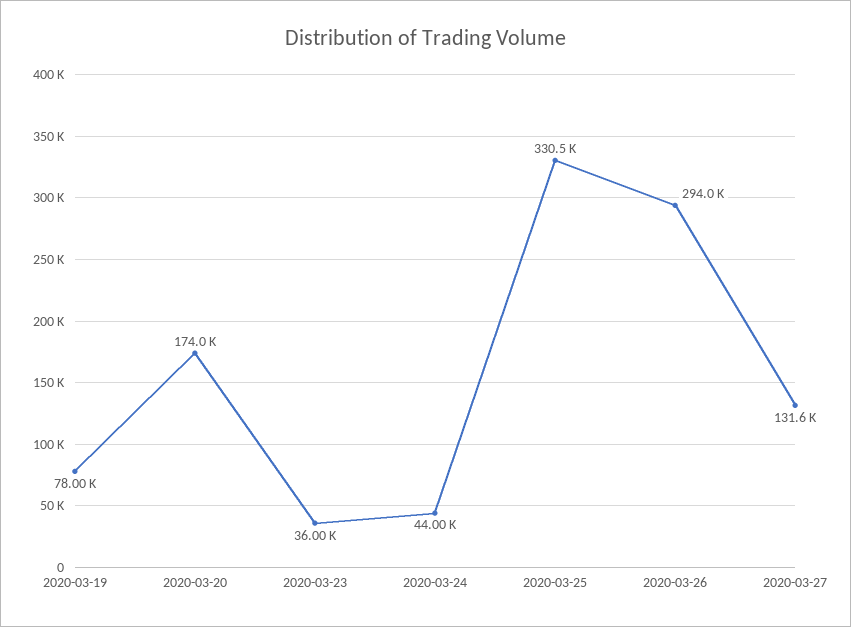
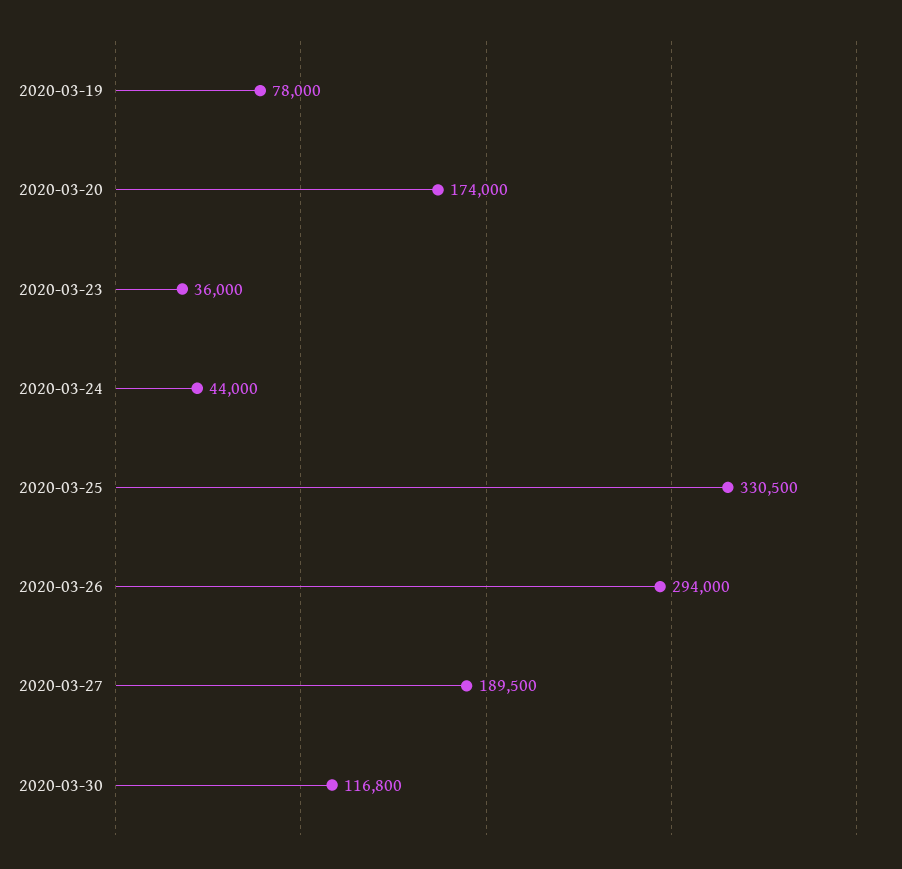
2020-03-27: 131600 -> 189500
2020-03-30: none -> 116800

